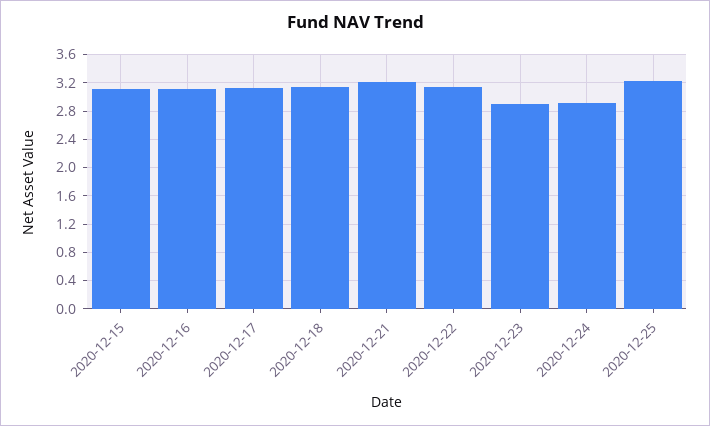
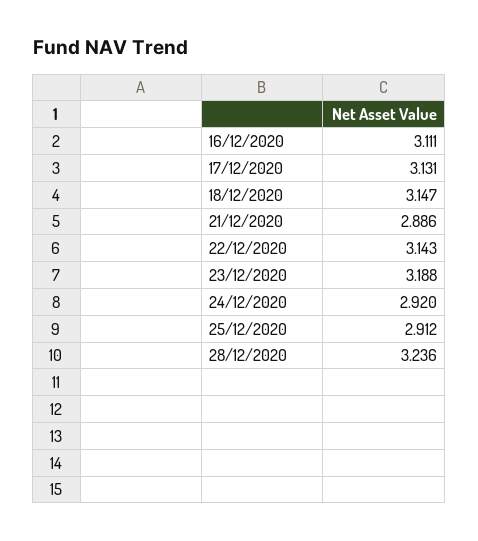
2020-12-15: 3.1 -> none
2020-12-21: 3.2 -> 2.886
2020-12-23: 2.9 -> 3.188
2020-12-25: 3.2 -> 2.912
28/12/2020: none -> 3.236

